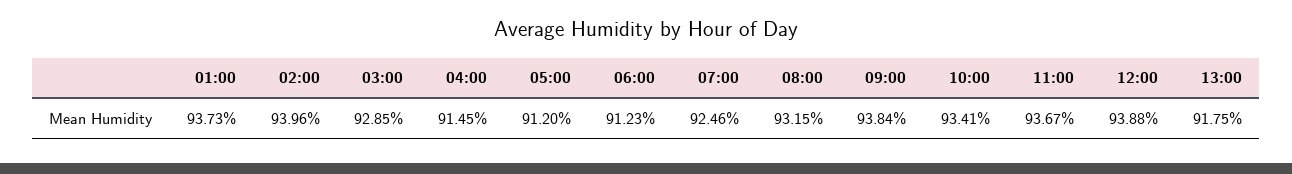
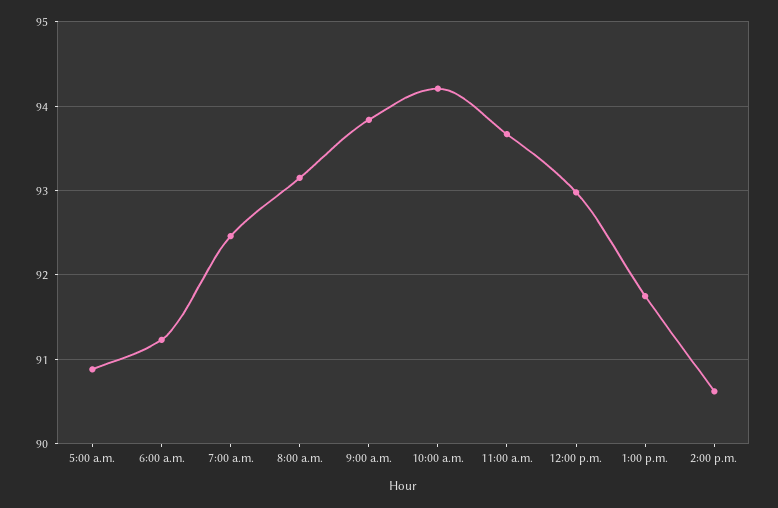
01:00: 93.73 -> none
02:00: 93.96 -> none
03:00: 92.85 -> none
04:00: 91.45 -> none
05:00: 91.2 -> 90.9
10:00: 93.41 -> 94.2
12:00: 93.88 -> 93
2:00 p.m.: none -> 90.6

